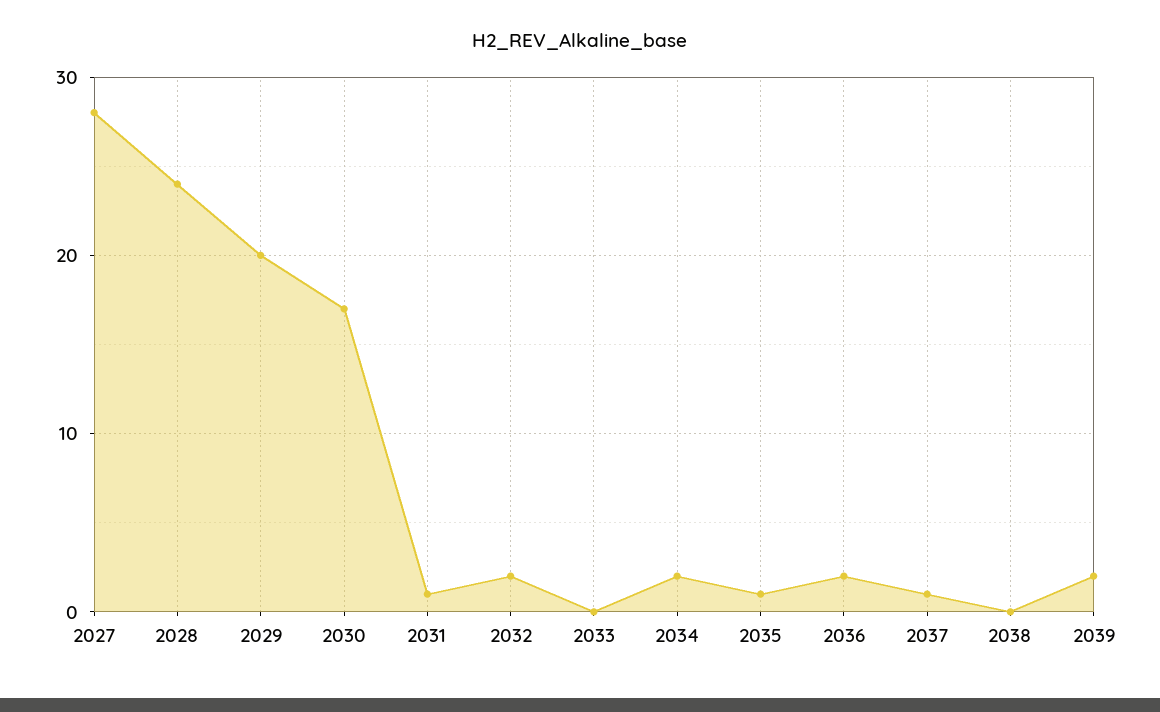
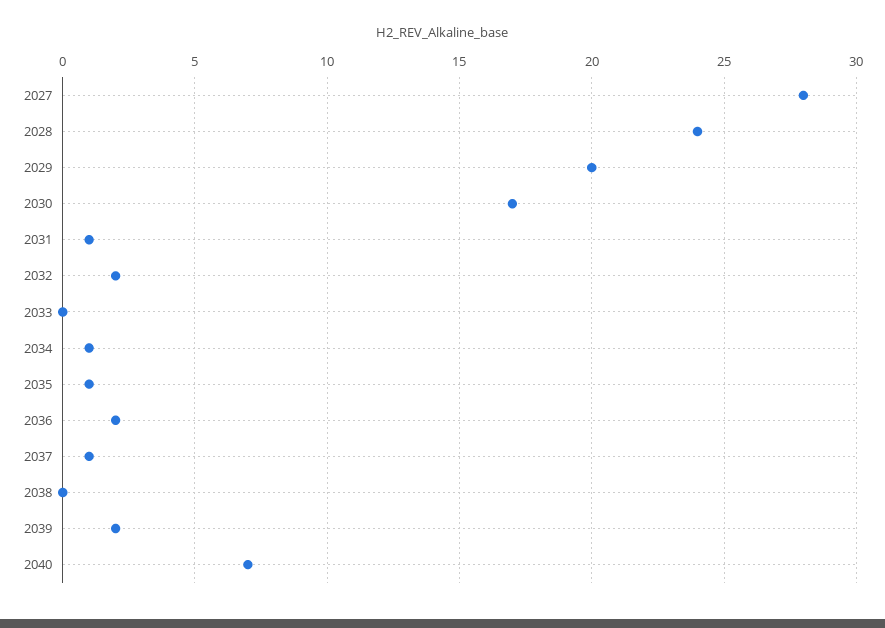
2034: 2 -> 1
2040: none -> 7

